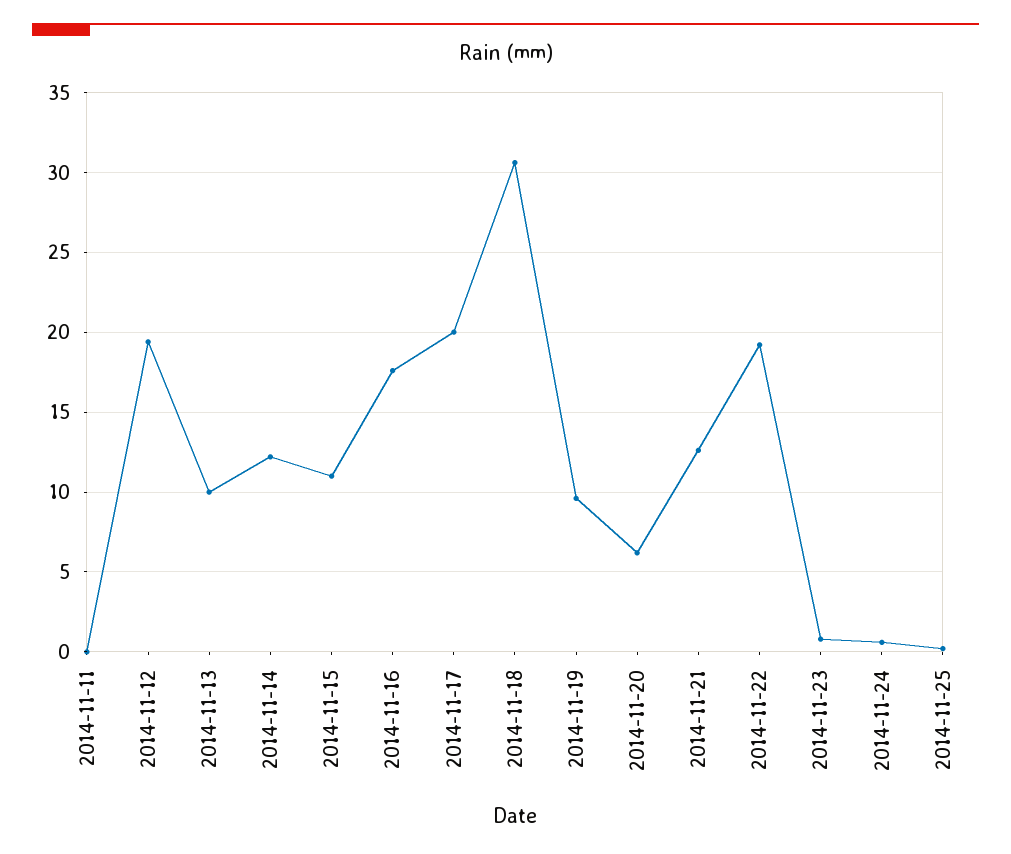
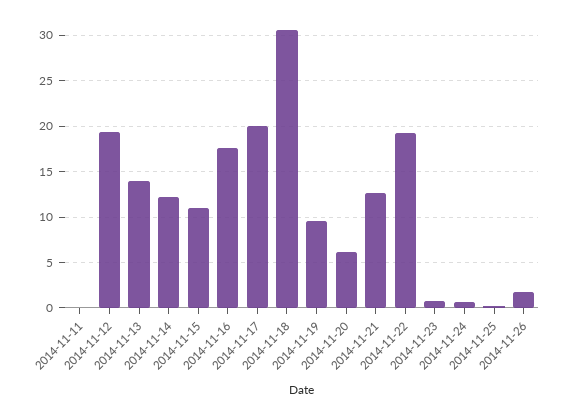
2014-11-13: 10 -> 14
2014-11-26: none -> 2

